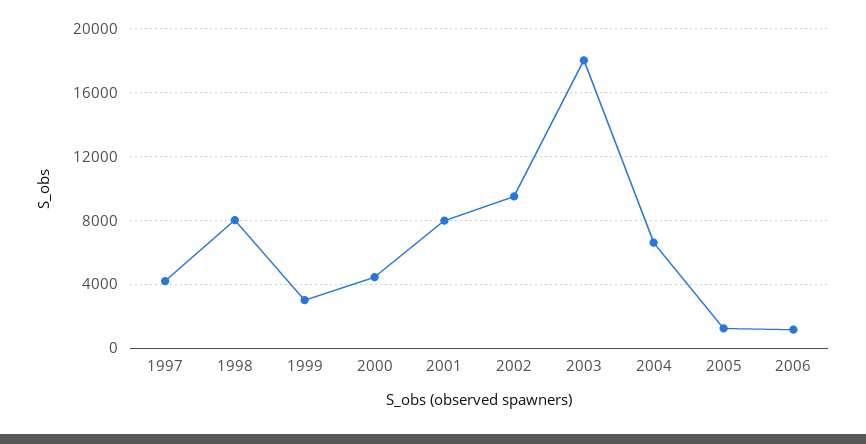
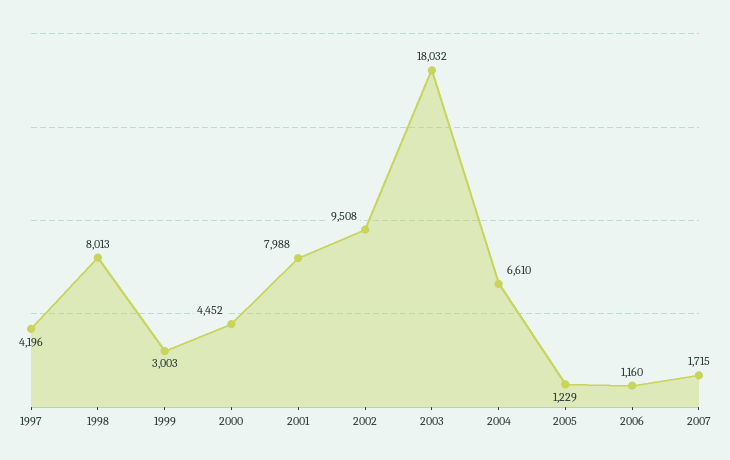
2007: none -> 1715

